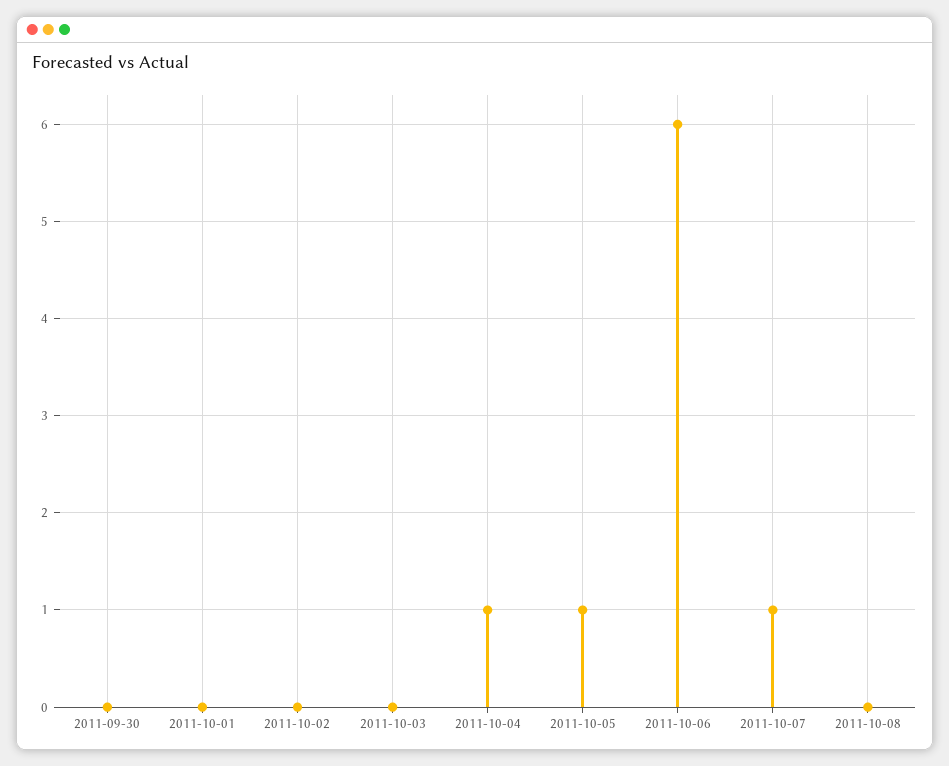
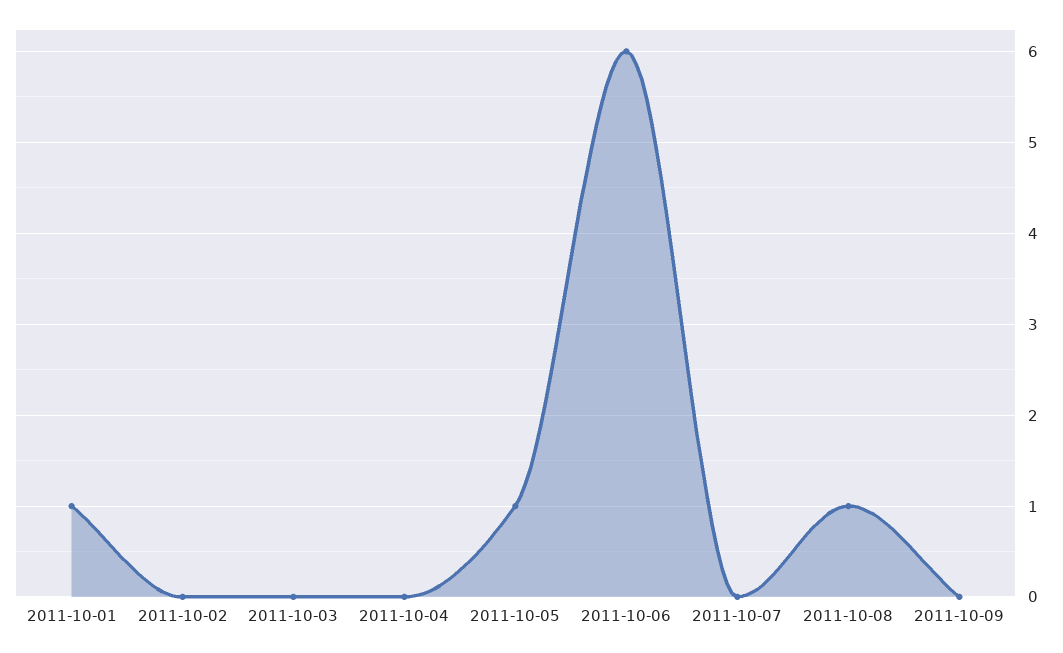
2011-09-30: 0 -> none
2011-10-01: 0 -> 1
2011-10-04: 1 -> 0
2011-10-07: 1 -> 0
2011-10-08: 0 -> 1
2011-10-09: none -> 0

